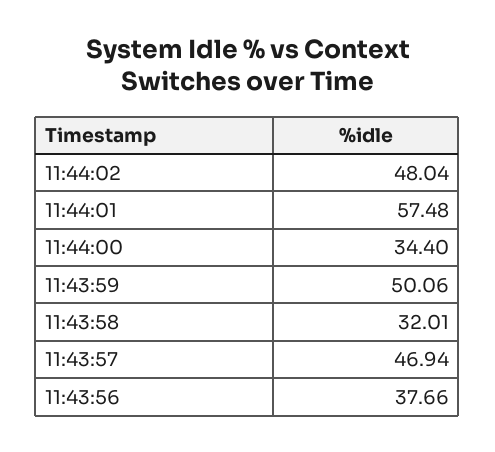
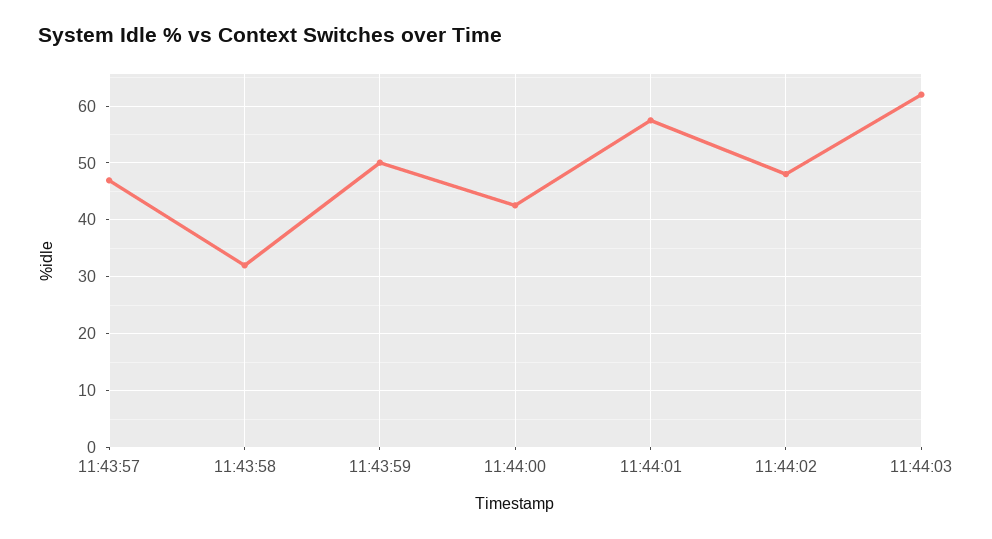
11:44:00: 34.4 -> 42
11:43:56: 37.66 -> none
11:44:03: none -> 62

